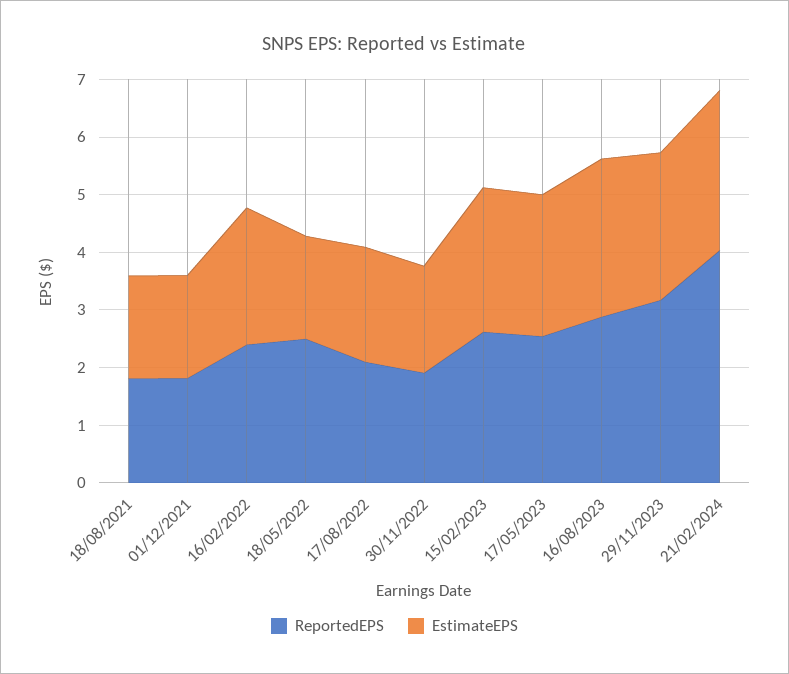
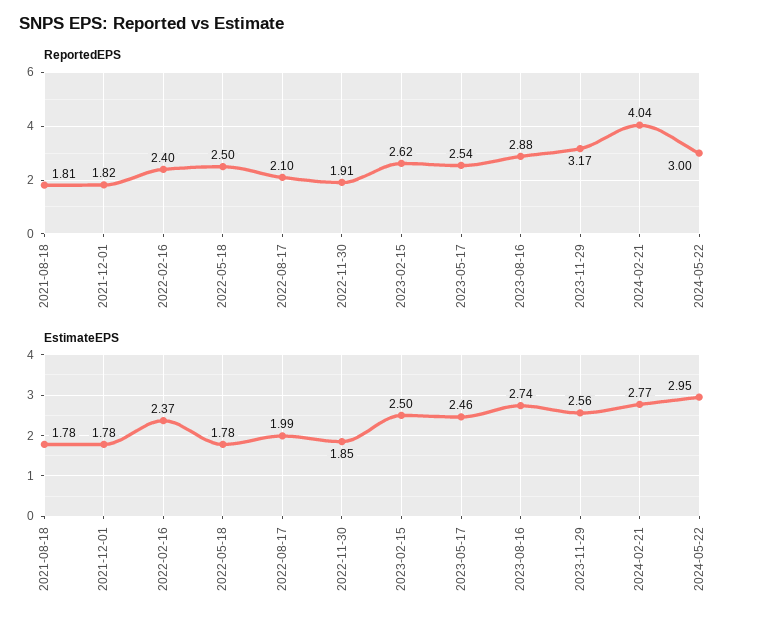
ReportedEPS, 2024-05-22: none -> 3
EstimateEPS, 2024-05-22: none -> 2.95

